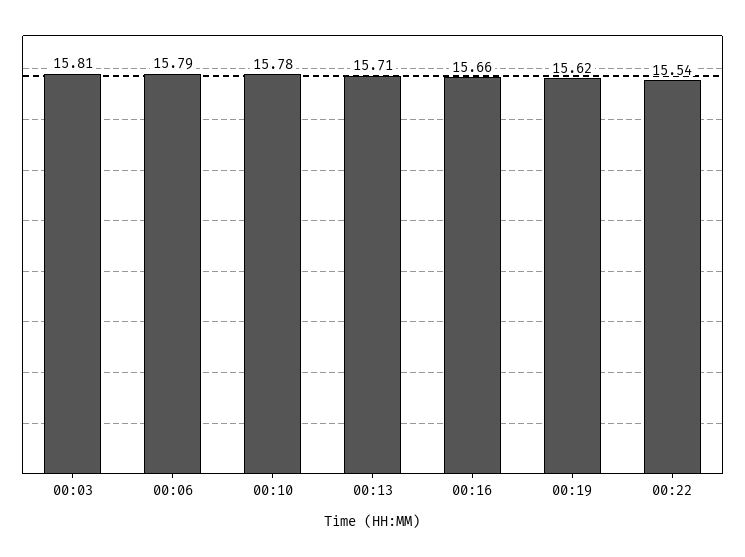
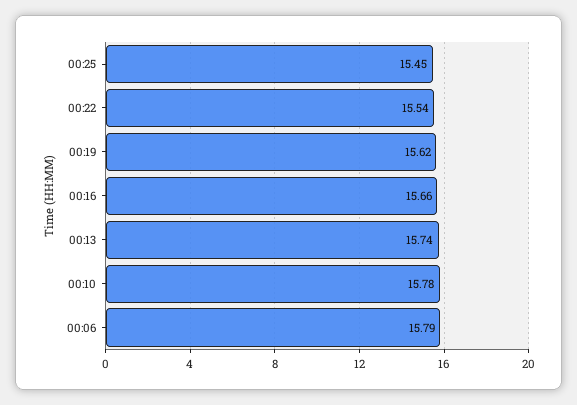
00:03: 15.81 -> none
00:13: 15.71 -> 15.74
00:25: none -> 15.45

